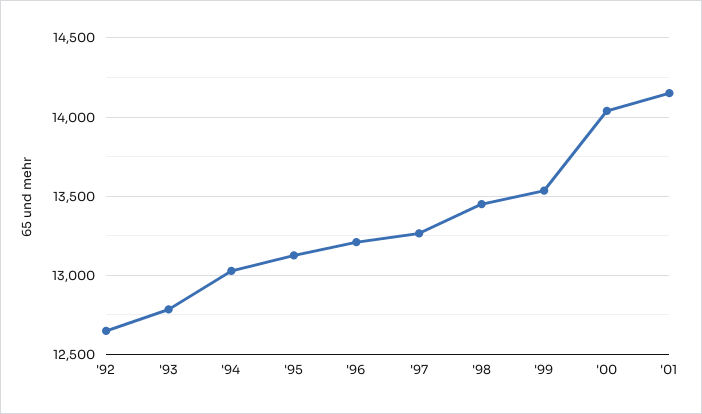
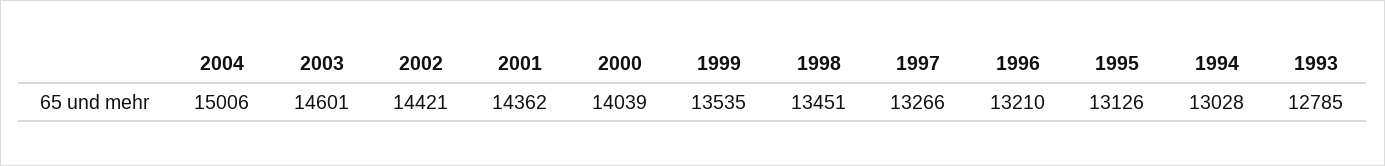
'92: 12650 -> none
'01: 14150 -> 14362
2004: none -> 15006
2003: none -> 14601
2002: none -> 14421

